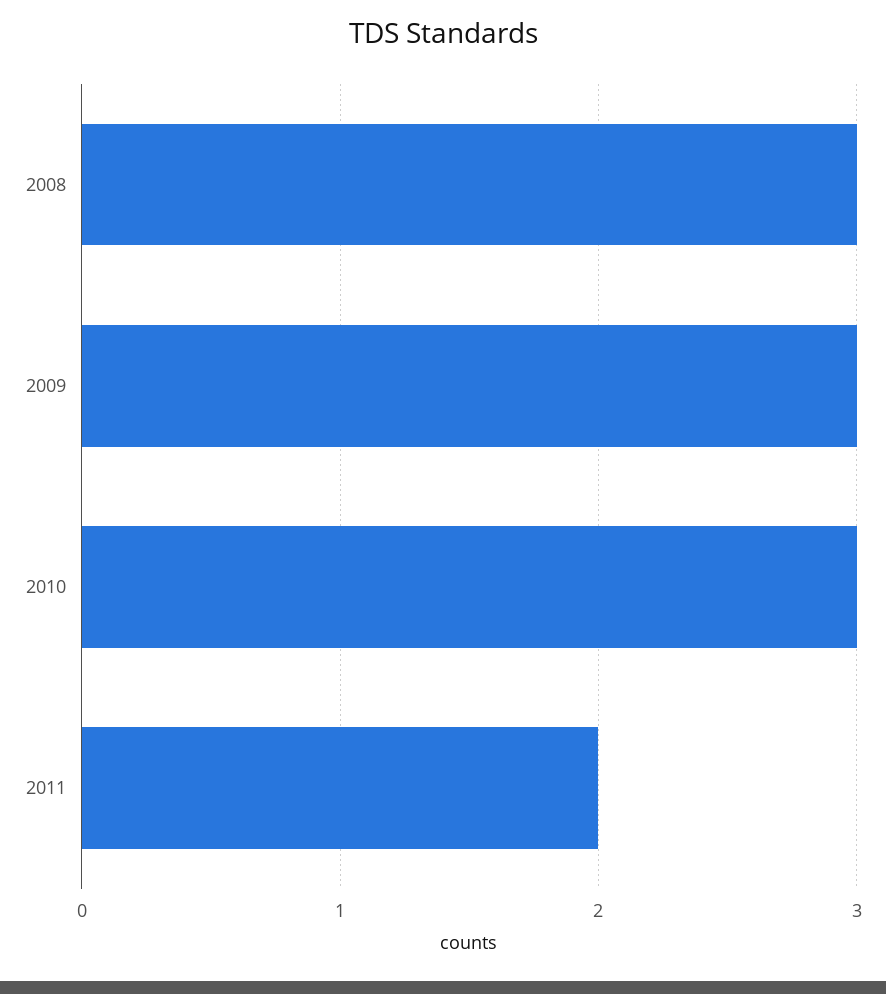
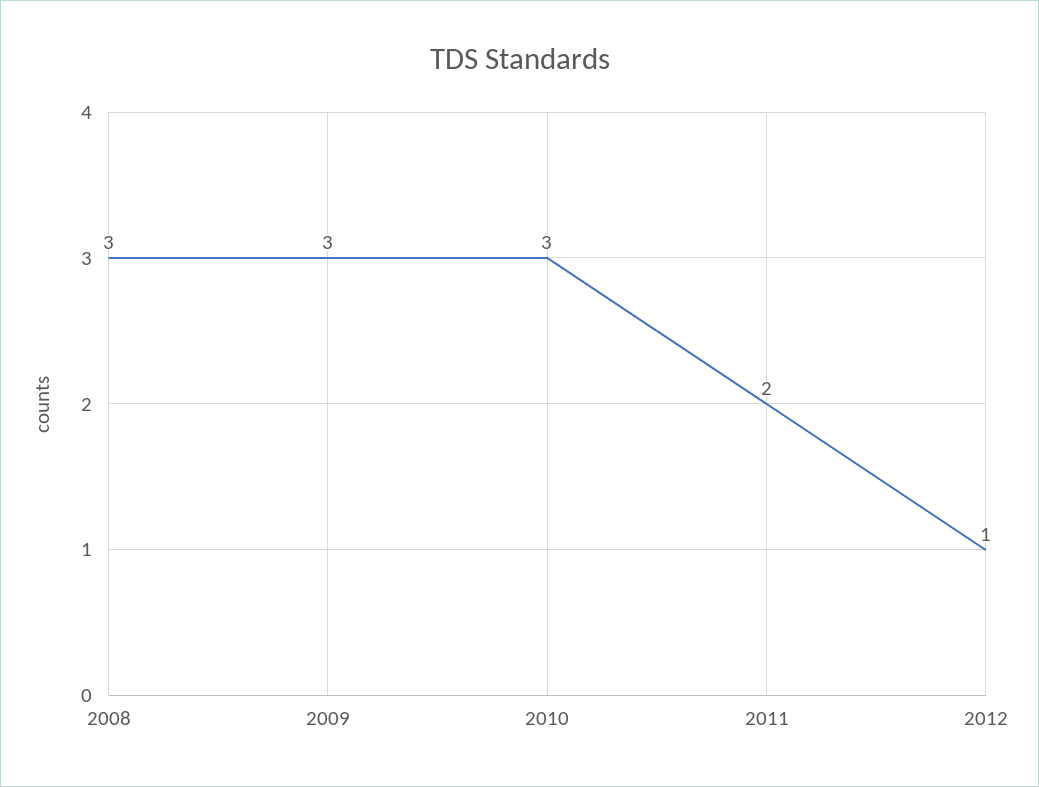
2012: none -> 1

